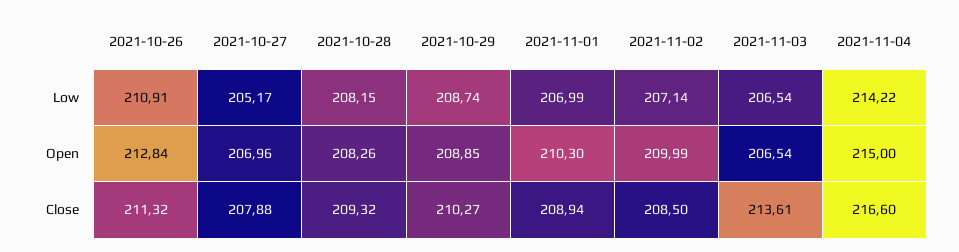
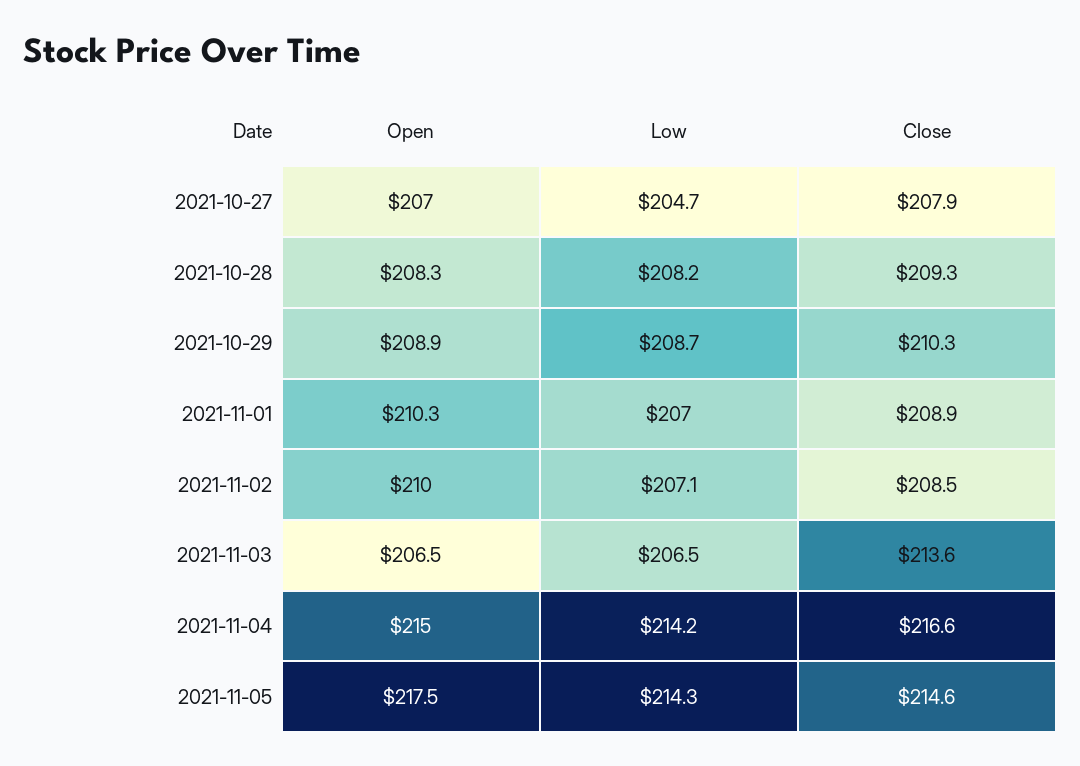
2021-10-26, Low: 210.91 -> none
2021-10-27, Low: 205.17 -> 204.7
2021-10-26, Open: 212.84 -> none
2021-10-26, Close: 211.32 -> none
2021-11-05, Open: none -> 217.5
2021-11-05, Low: none -> 214.3
2021-11-05, Close: none -> 214.6

